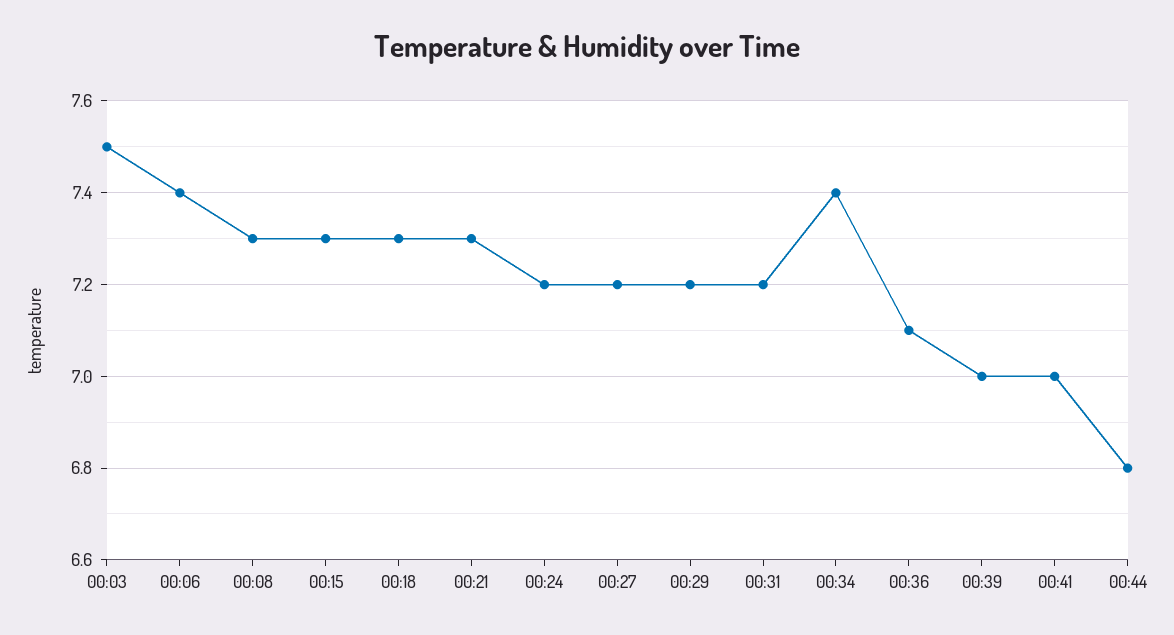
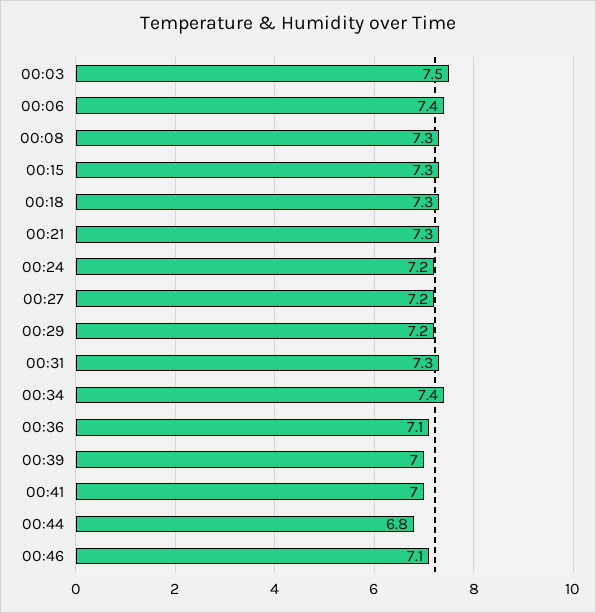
00:31: 7.2 -> 7.3
00:46: none -> 7.1

